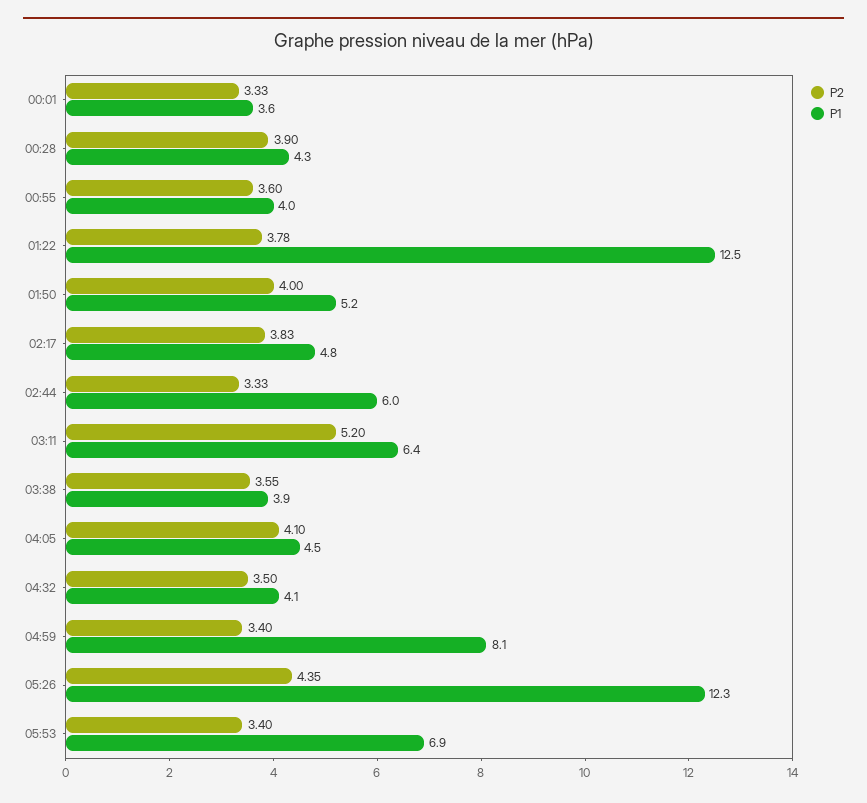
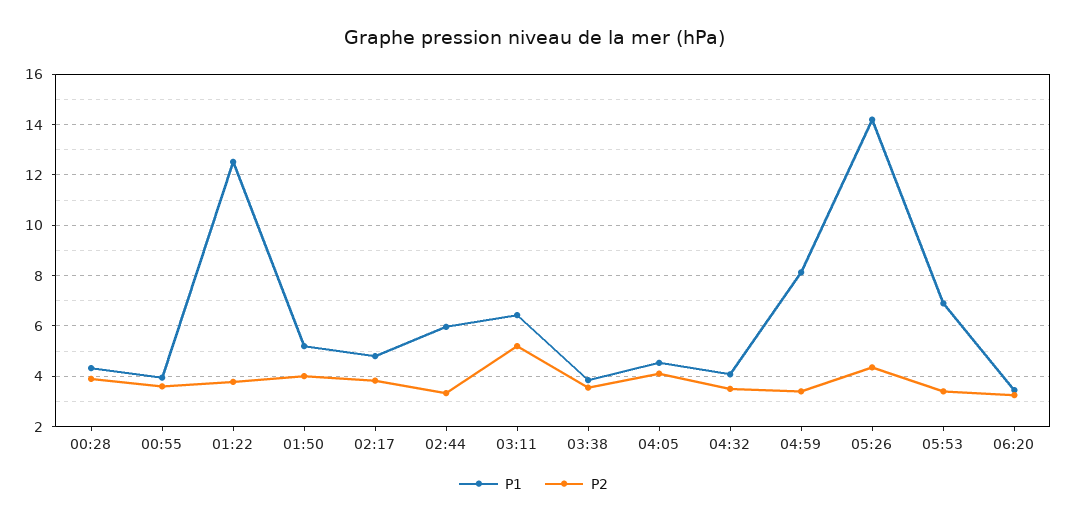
P2, 00:01: 3.33 -> none
P1, 00:01: 3.6 -> none
P1, 05:26: 12.3 -> 14.25
P1, 06:20: none -> 3.5
P2, 06:20: none -> 3.25

